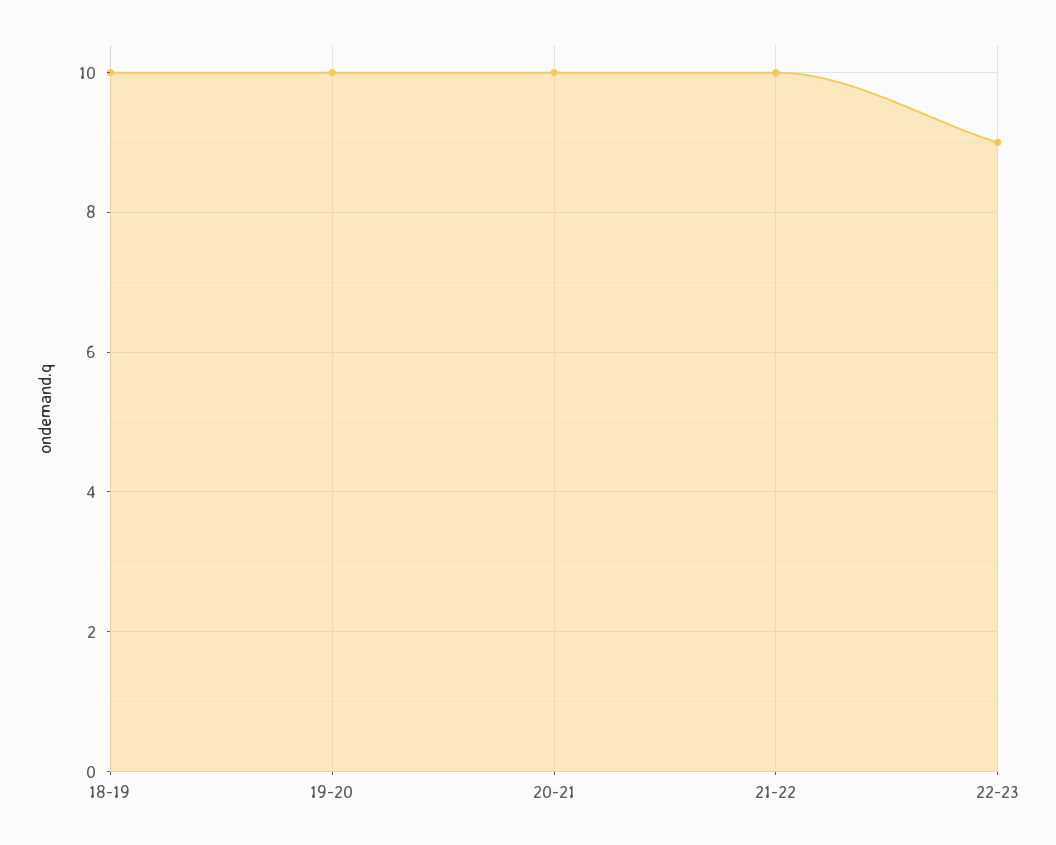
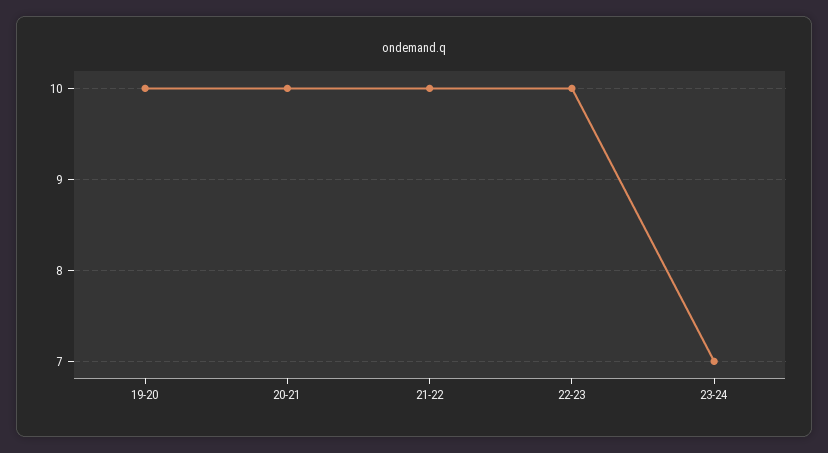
18-19: 10 -> none
22-23: 9 -> 10
23-24: none -> 7

